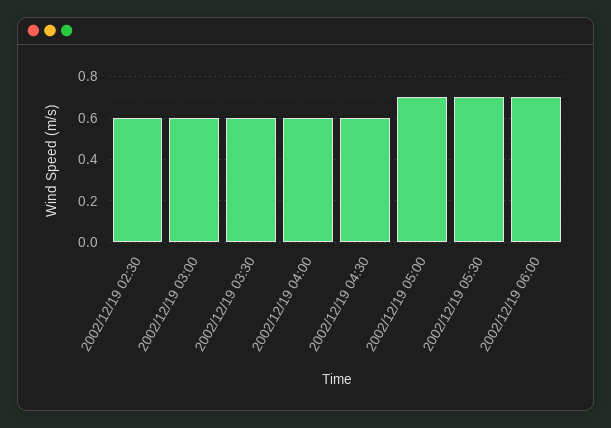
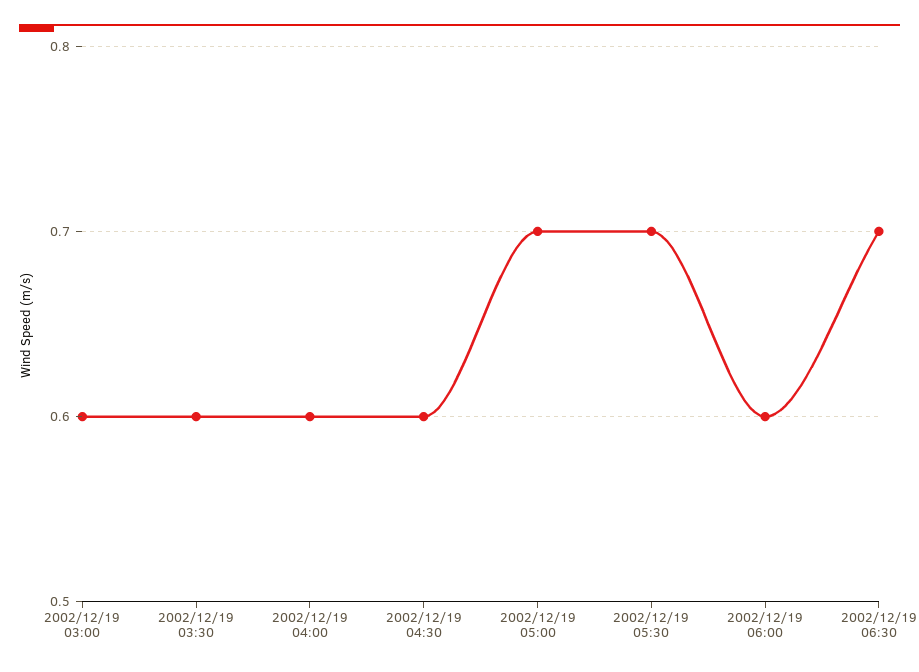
2002/12/19 02:30: 0.6 -> none
2002/12/19 06:00: 0.7 -> 0.6
2002/12/19 06:30: none -> 0.7

